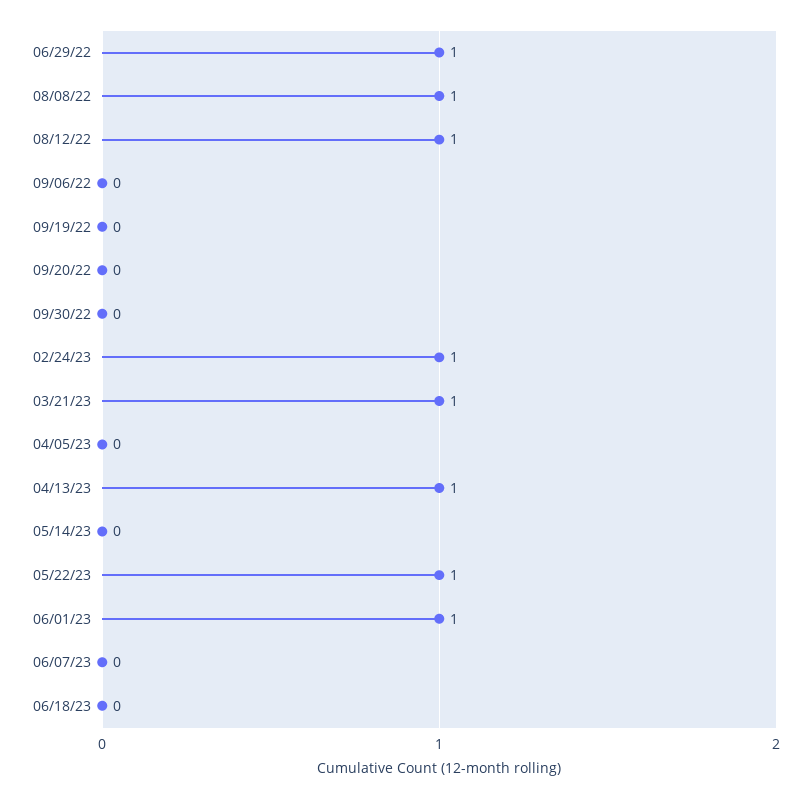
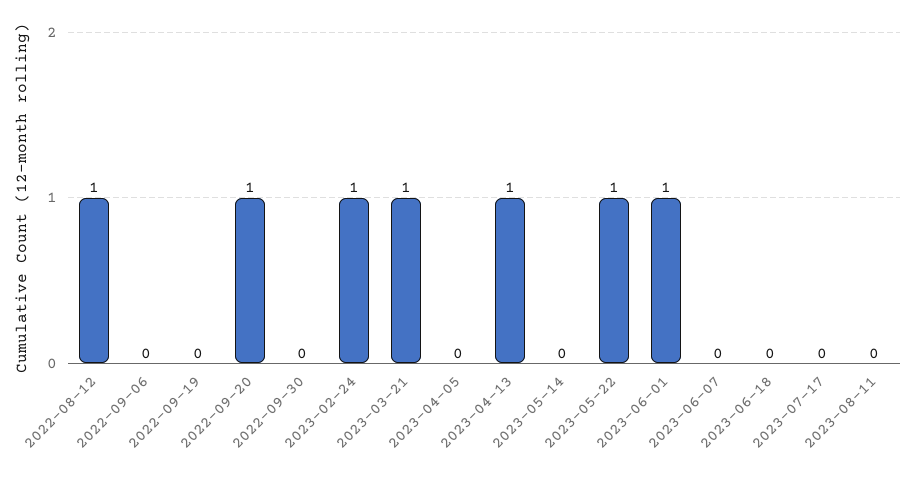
06/29/22: 1 -> none
08/08/22: 1 -> none
09/20/22: 0 -> 1
2023-07-17: none -> 0
2023-08-11: none -> 0

